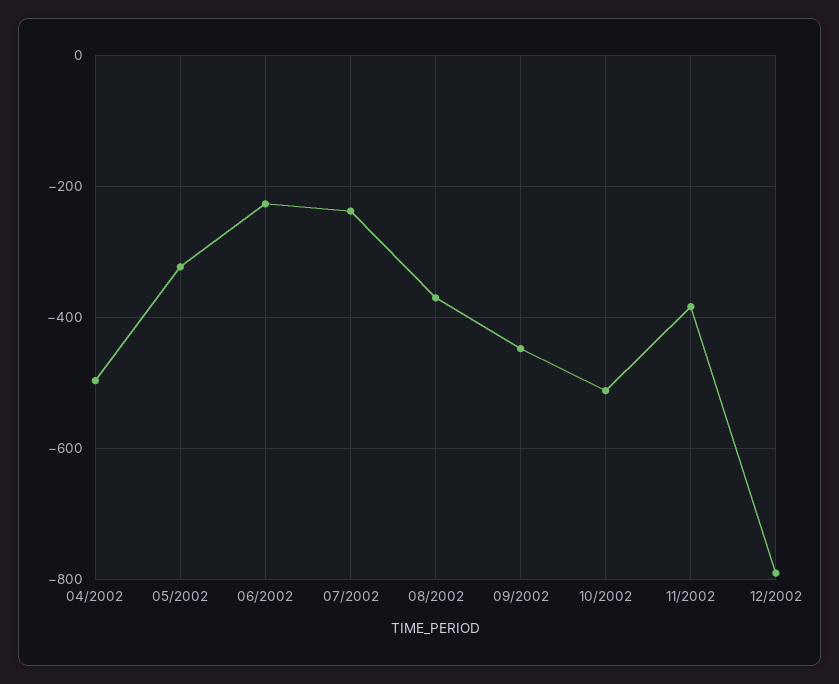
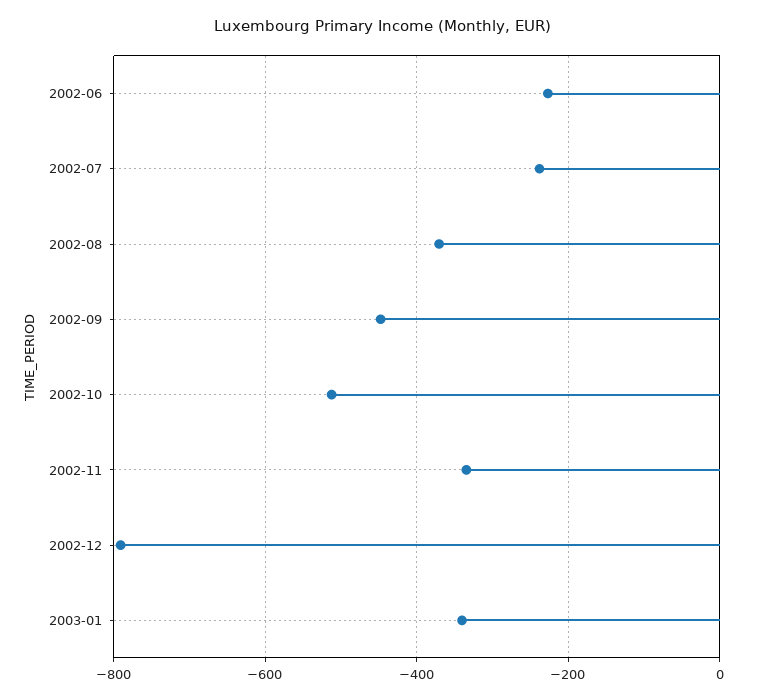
04/2002: -500 -> none
05/2002: -320 -> none
11/2002: -380 -> -340
2003-01: none -> -340

